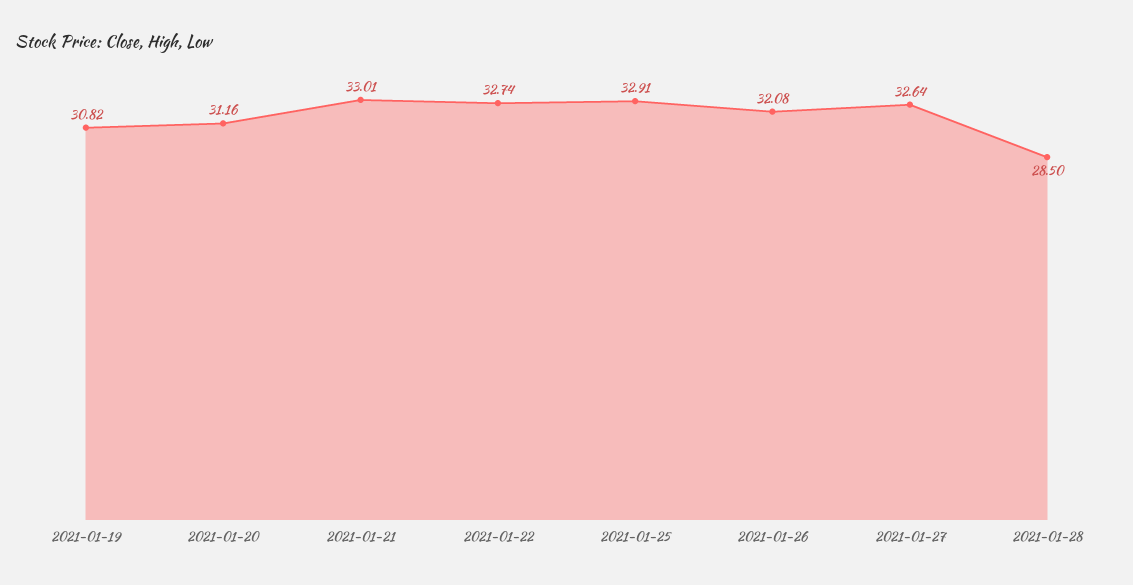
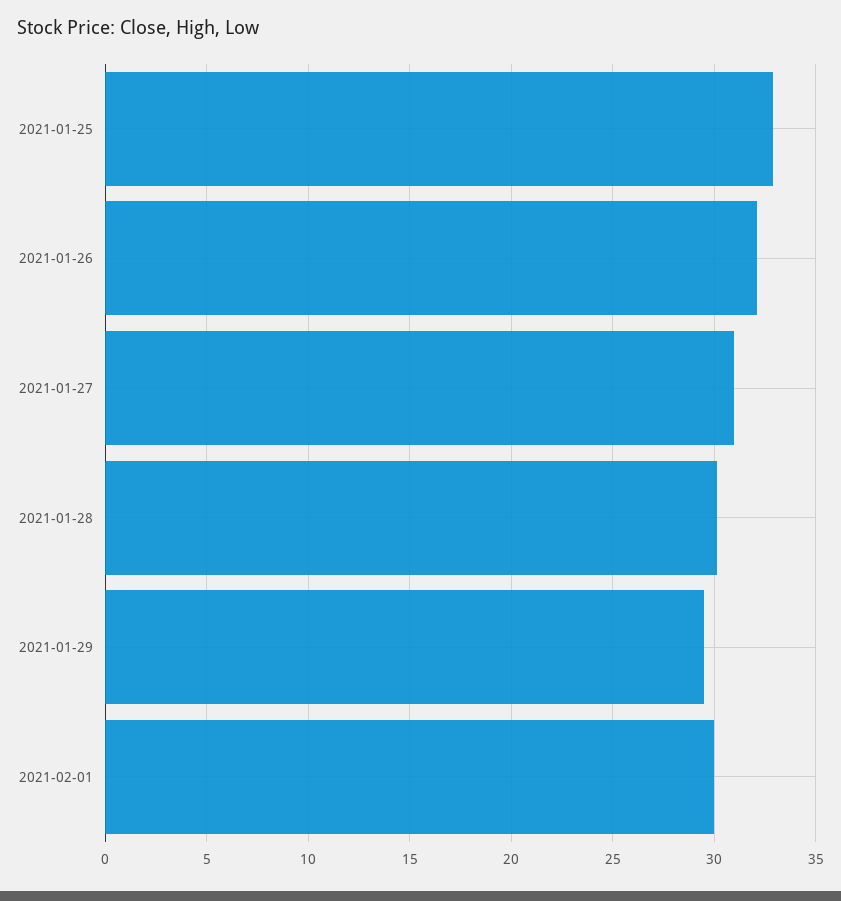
2021-01-19: 30.82 -> none
2021-01-20: 31.16 -> none
2021-01-21: 33.01 -> none
2021-01-22: 32.74 -> none
2021-01-27: 32.64 -> 31
2021-01-28: 28.5 -> 30
2021-01-29: none -> 29.5
2021-02-01: none -> 30

